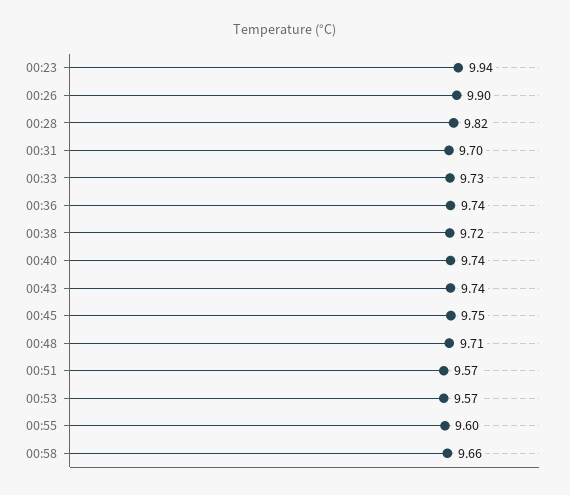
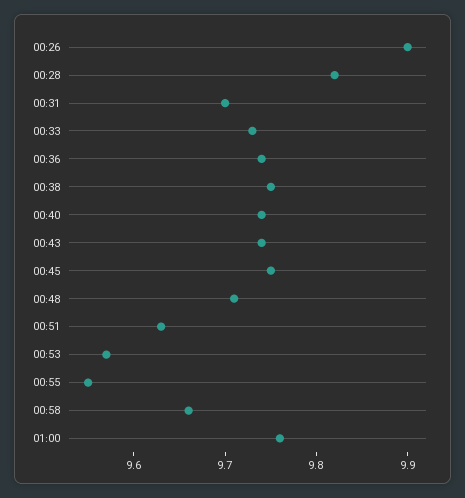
00:23: 9.94 -> none
00:38: 9.72 -> 9.75
00:51: 9.57 -> 9.63
00:55: 9.6 -> 9.55
01:00: none -> 9.76

